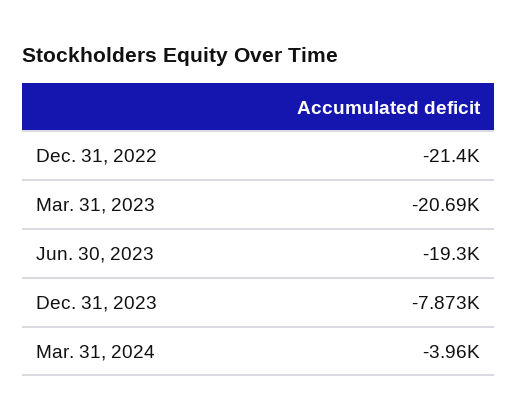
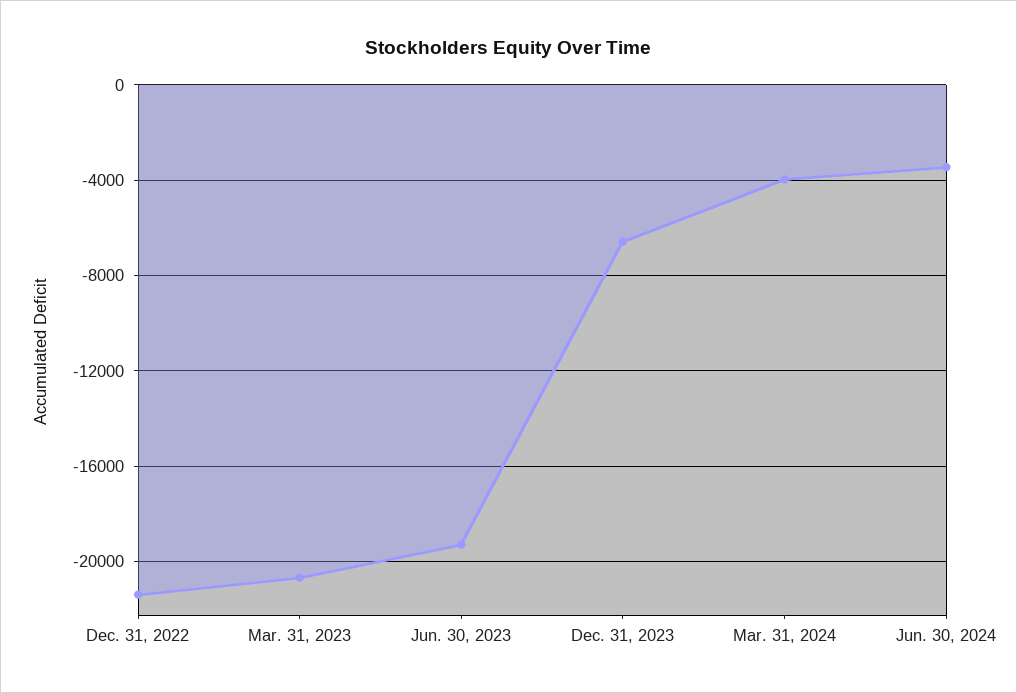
Dec. 31, 2023: -7873 -> -6500
Jun. 30, 2024: none -> -3500

